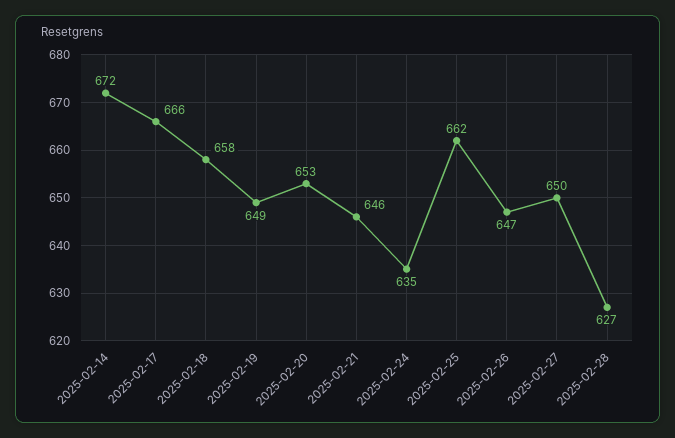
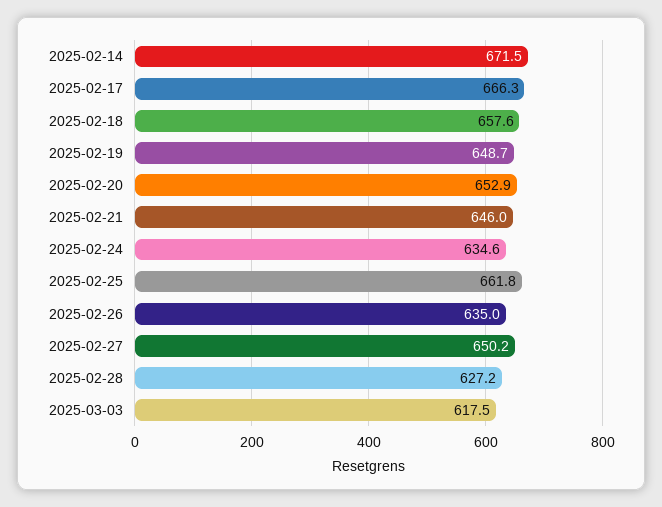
2025-02-26: 647 -> 635
2025-03-03: none -> 617.5

